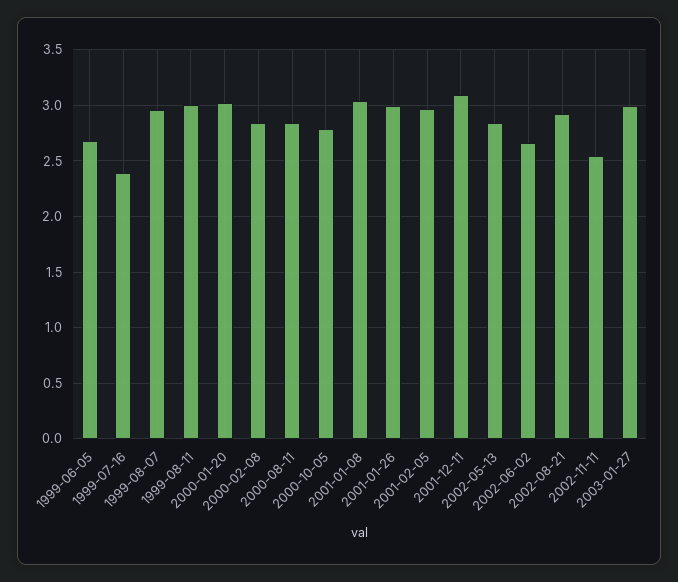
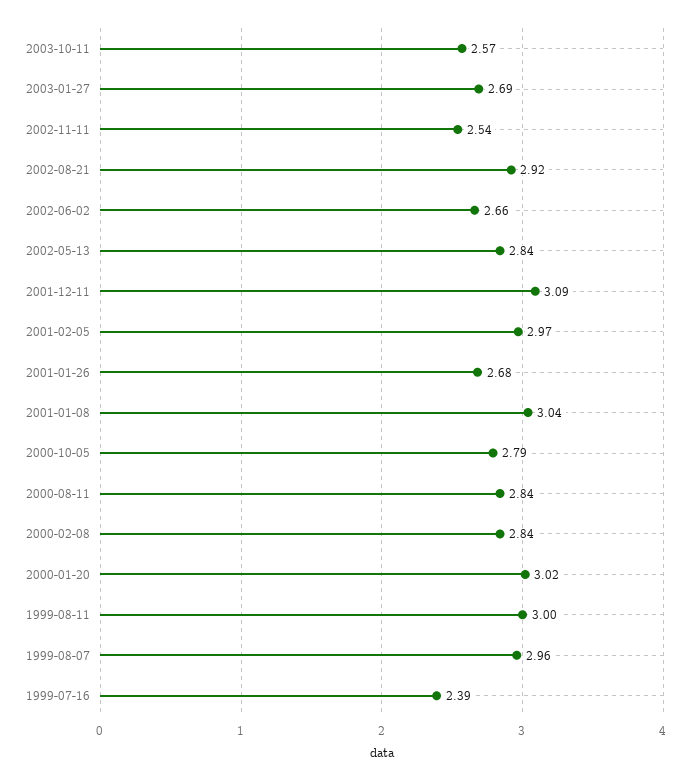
1999-06-05: 2.7 -> none
2001-01-26: 3 -> 2.68
2003-01-27: 3 -> 2.69
2003-10-11: none -> 2.57

